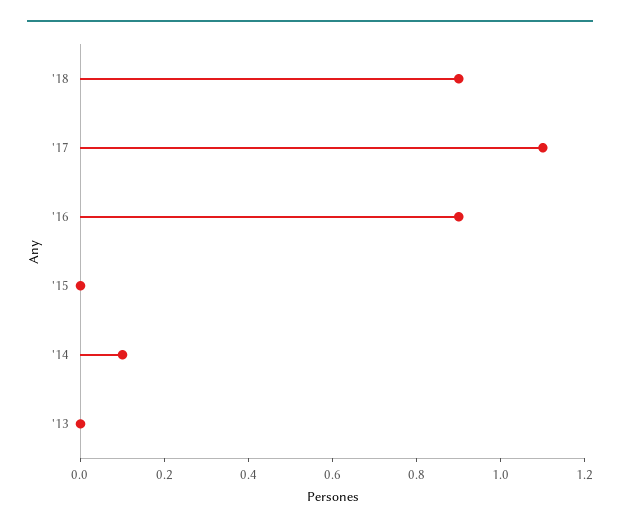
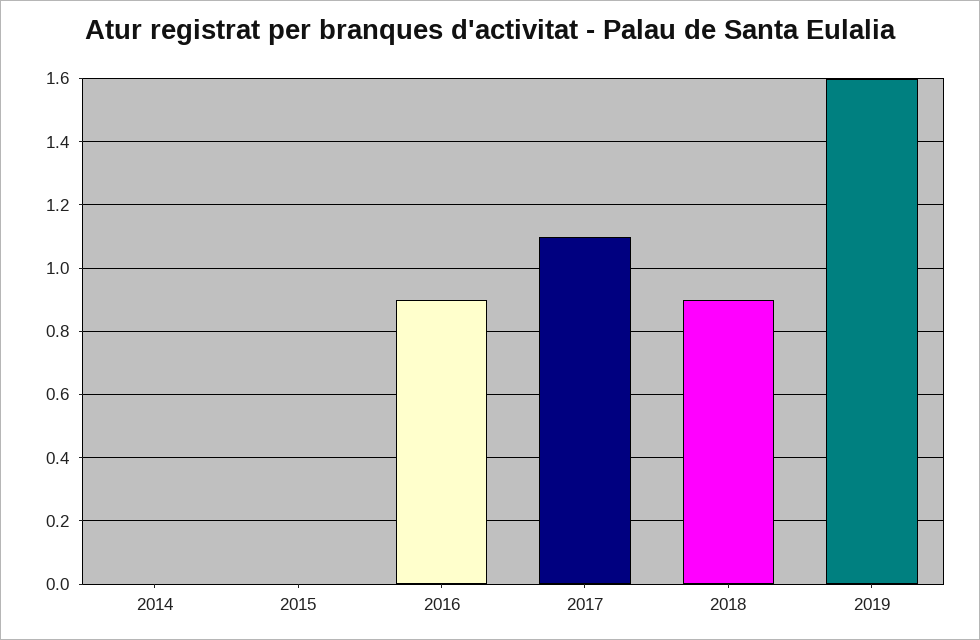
'14: 0.1 -> 0
'13: 0 -> none
2019: none -> 1.6

